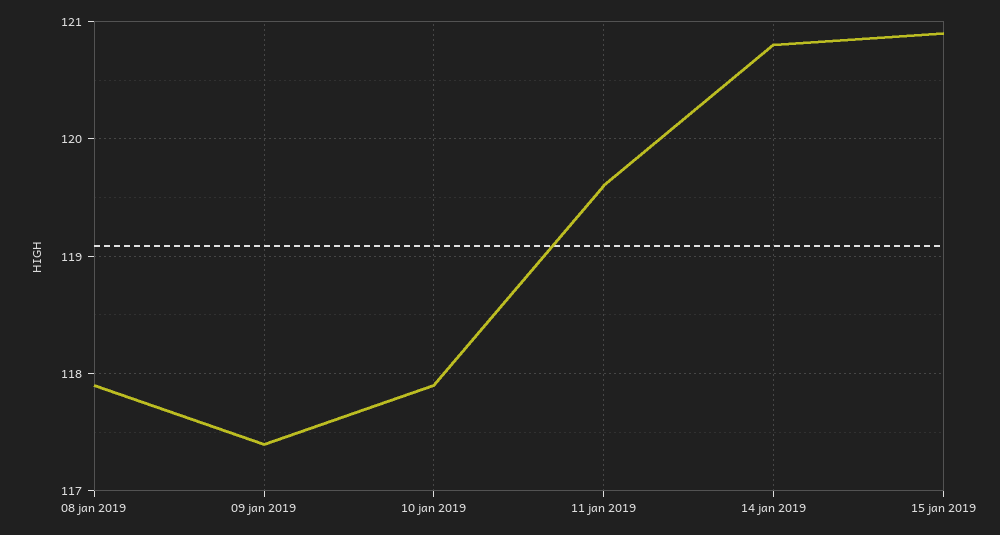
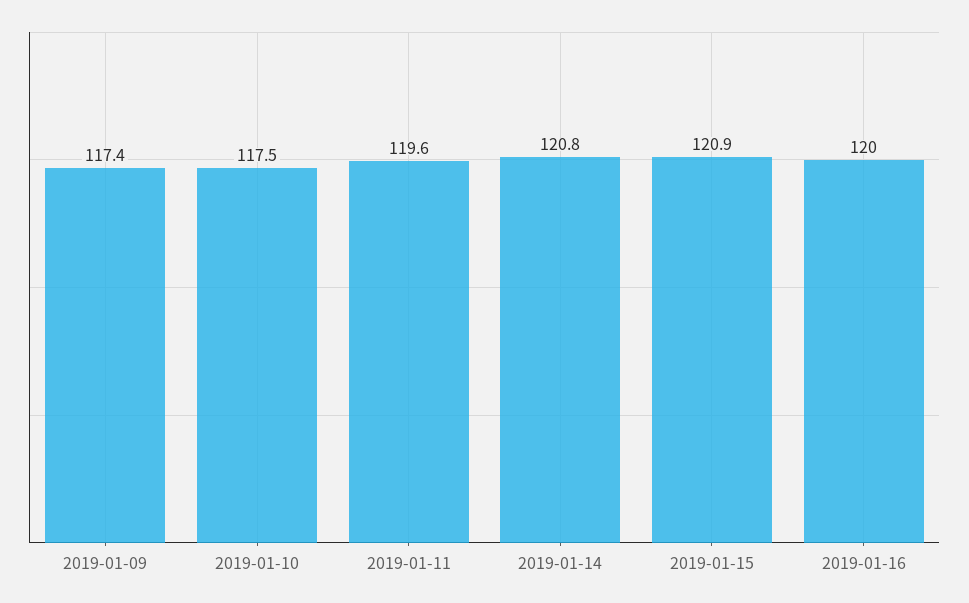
08 jan 2019: 117.9 -> none
10 jan 2019: 117.9 -> 117.5
2019-01-16: none -> 120

